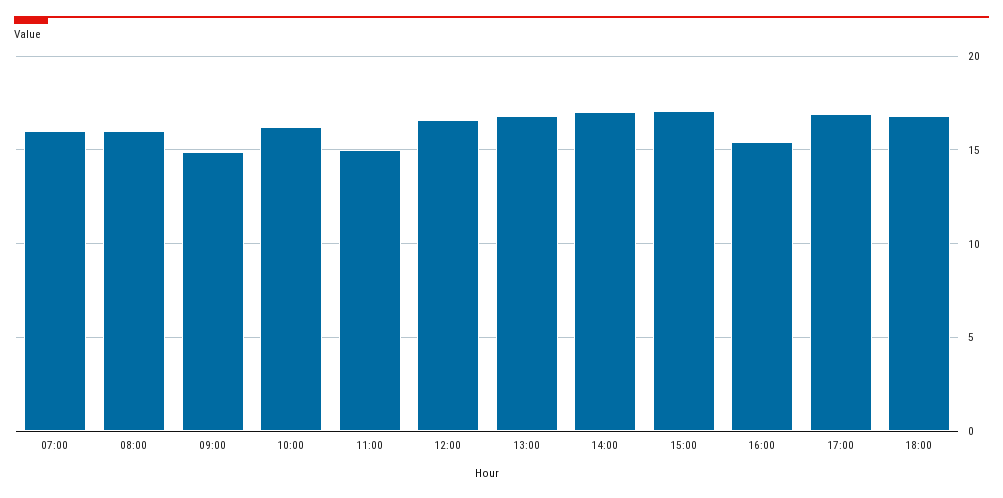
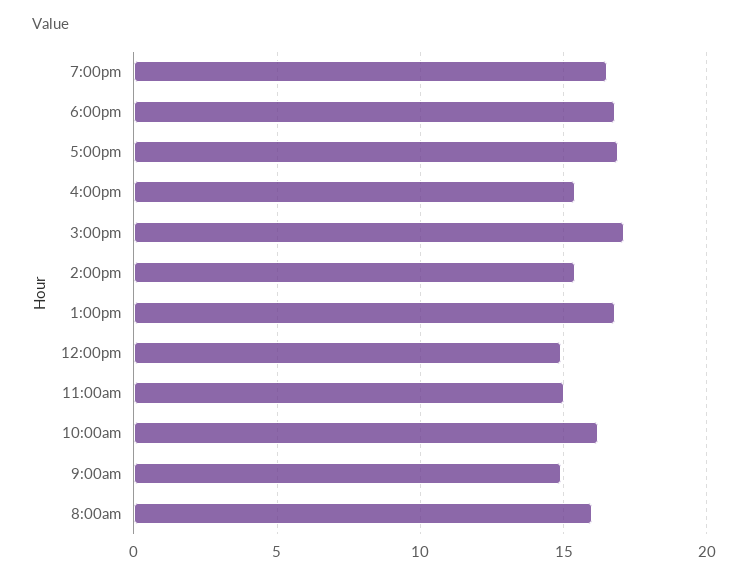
07:00: 16 -> none
12:00: 16.5 -> 15
14:00: 17 -> 15.5
7:00pm: none -> 16.5

